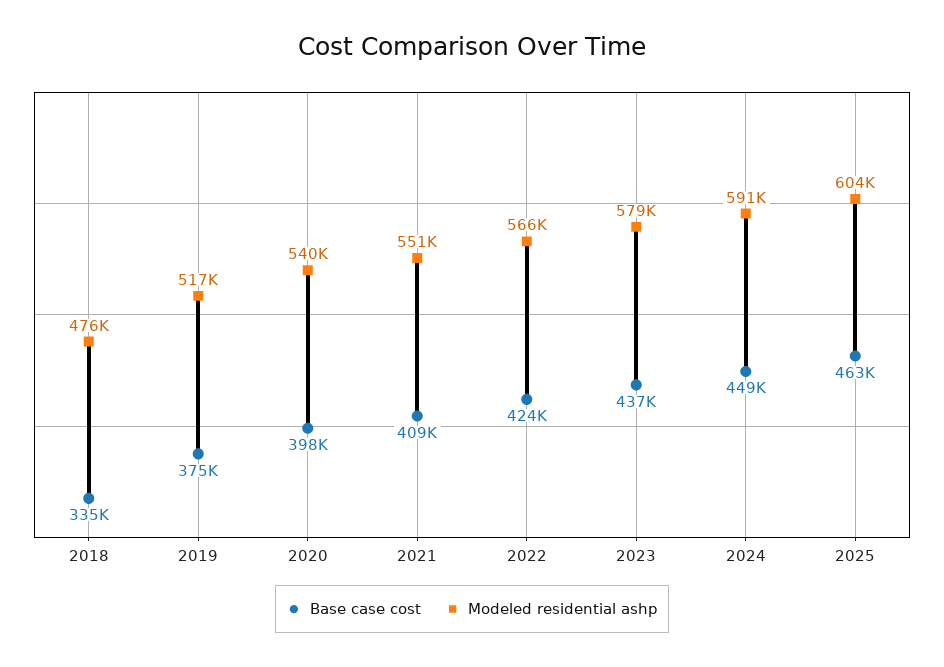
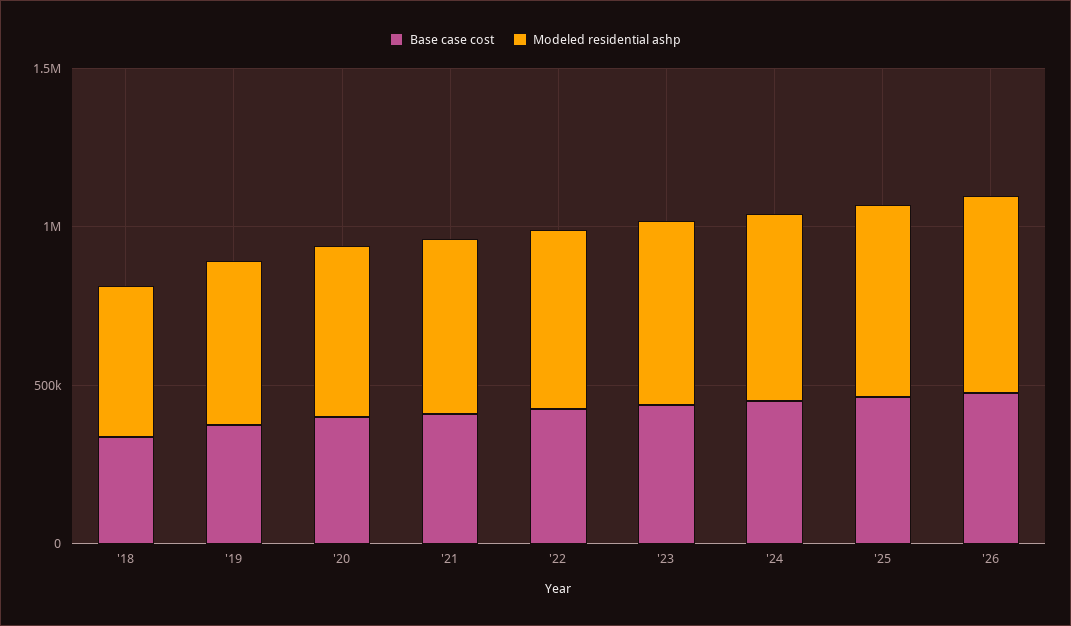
Base case cost, '26: none -> 500000
Modeled residential ashp, '26: none -> 600000

